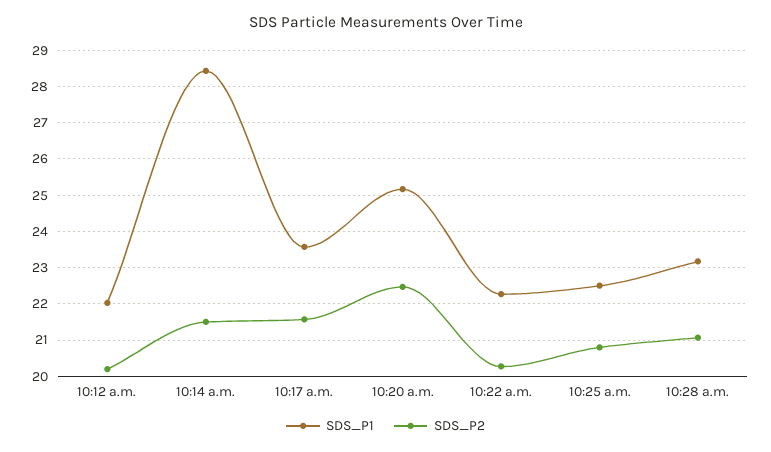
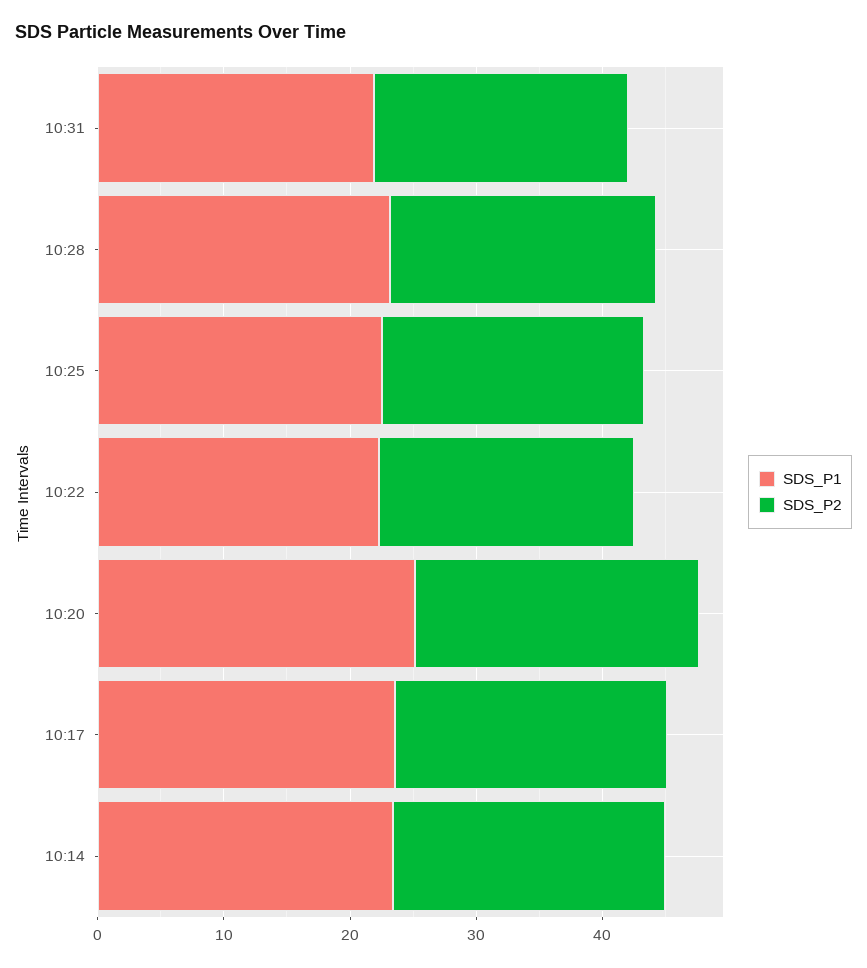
SDS_P1, 10:12 a.m.: 22 -> none
SDS_P2, 10:12 a.m.: 20.2 -> none
SDS_P1, 10:14 a.m.: 28.4 -> 24
SDS_P1, 10:31: none -> 22
SDS_P2, 10:31: none -> 20

